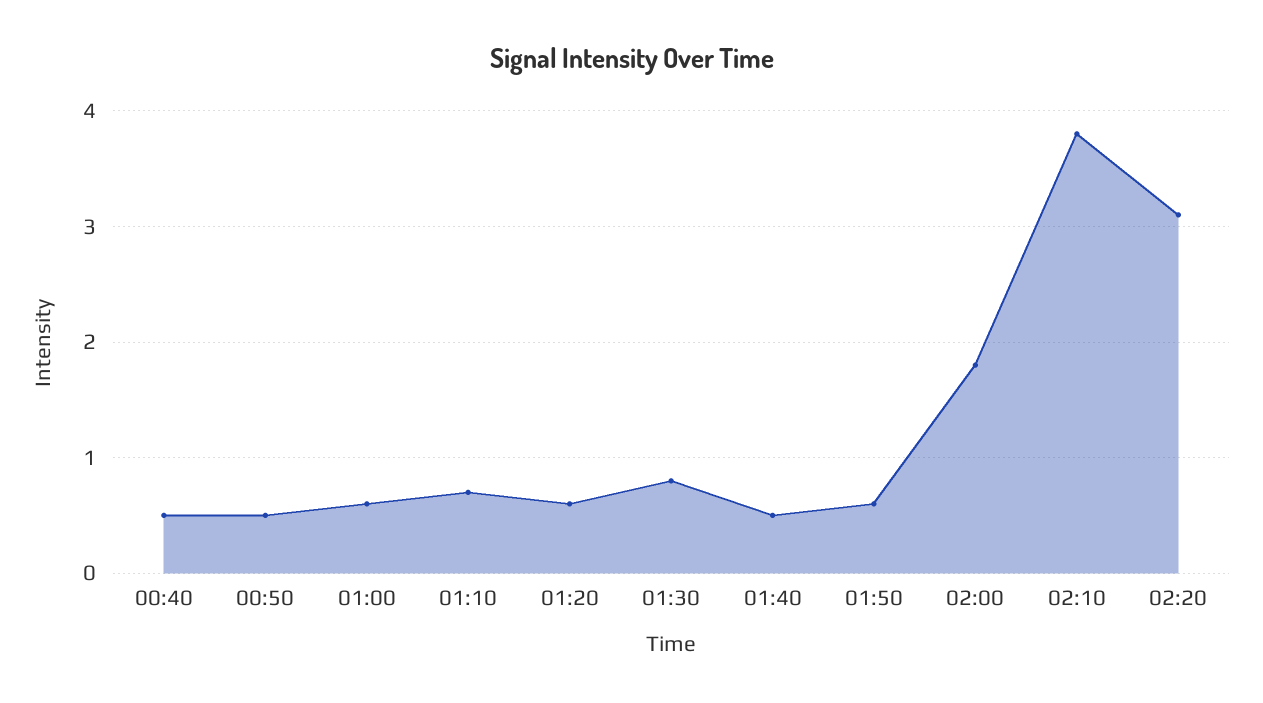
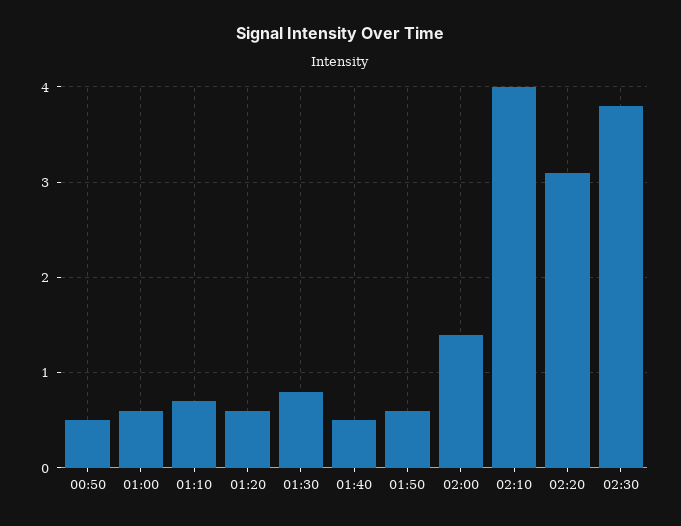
00:40: 0.5 -> none
02:00: 1.8 -> 1.4
02:10: 3.8 -> 4
02:30: none -> 3.8

